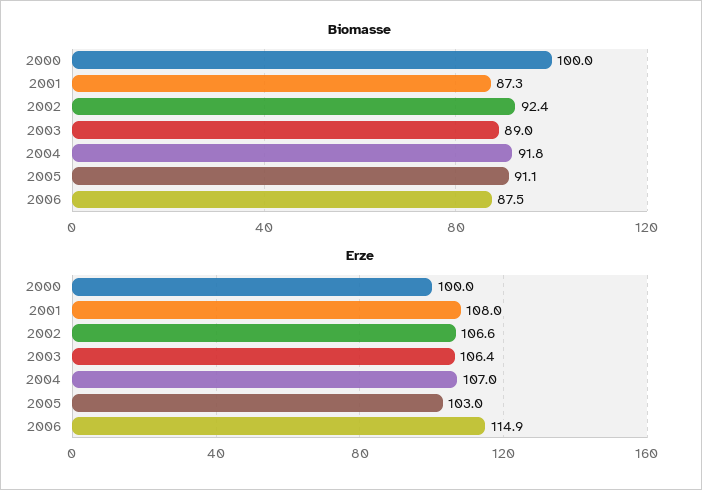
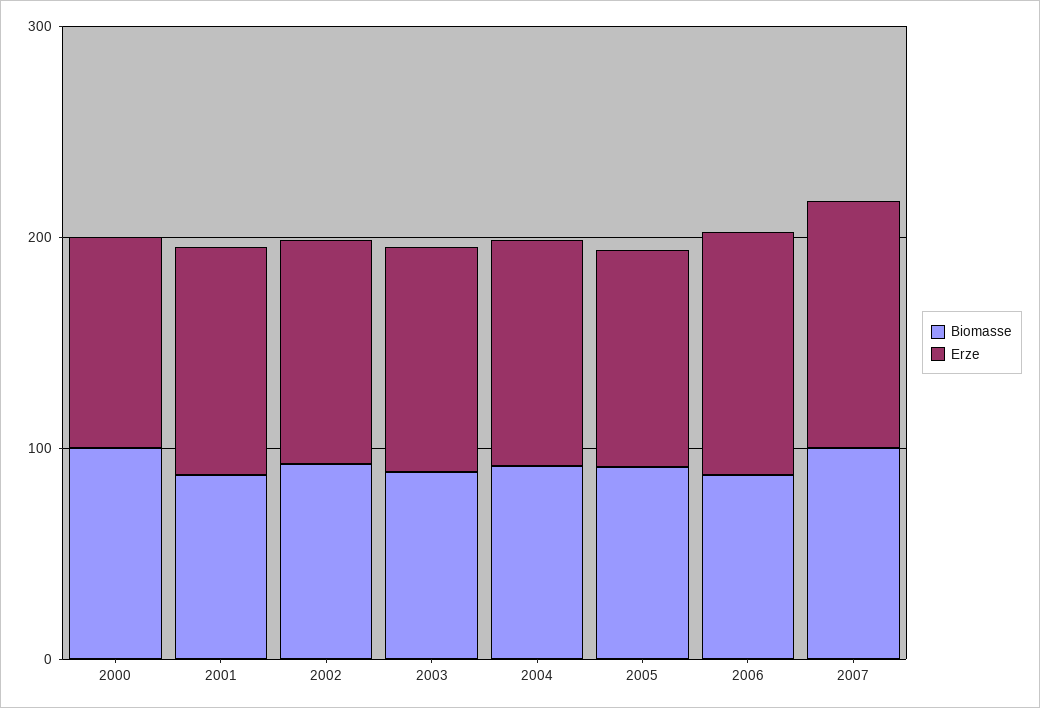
Biomasse, 2007: none -> 100
Erze, 2007: none -> 120

